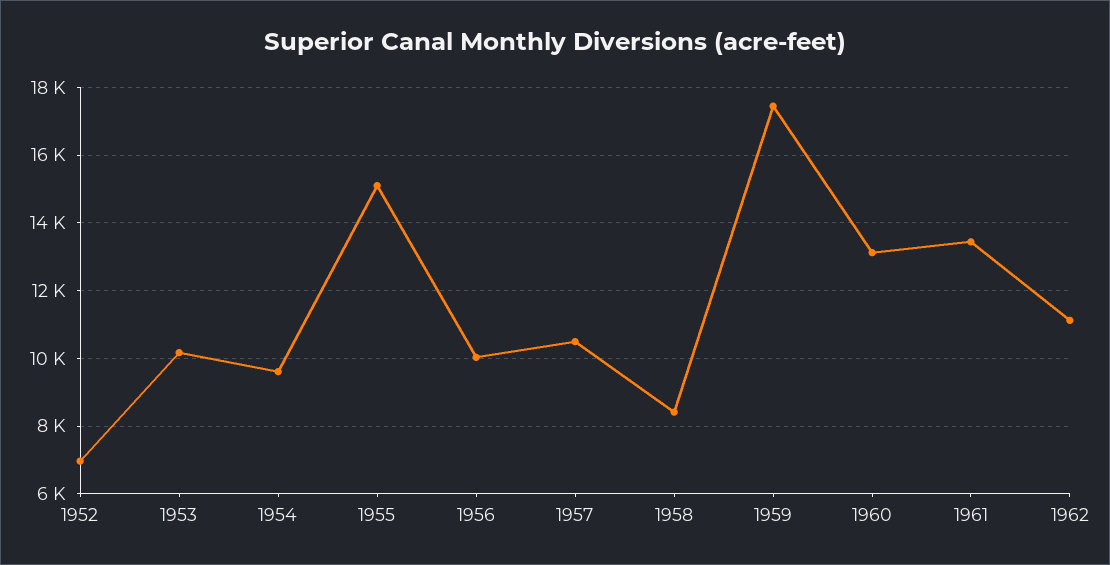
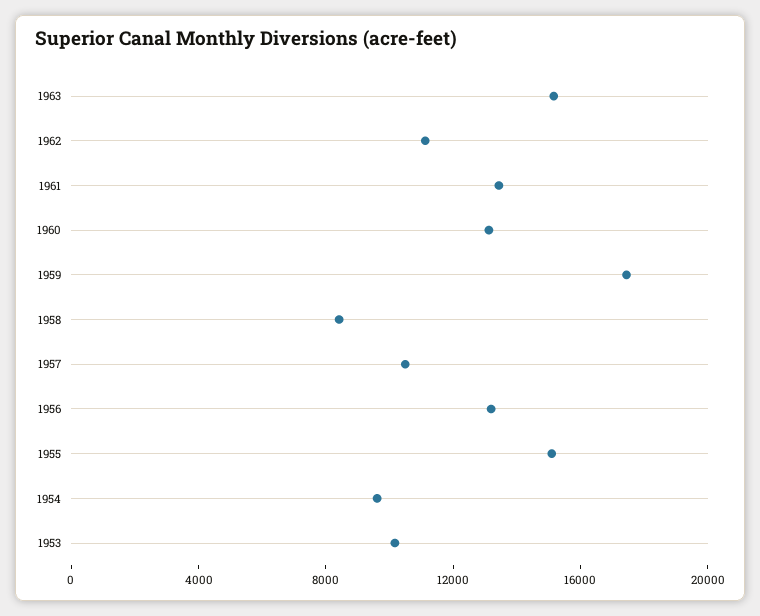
1952: 7000 -> none
1956: 10000 -> 13000
1963: none -> 15000

